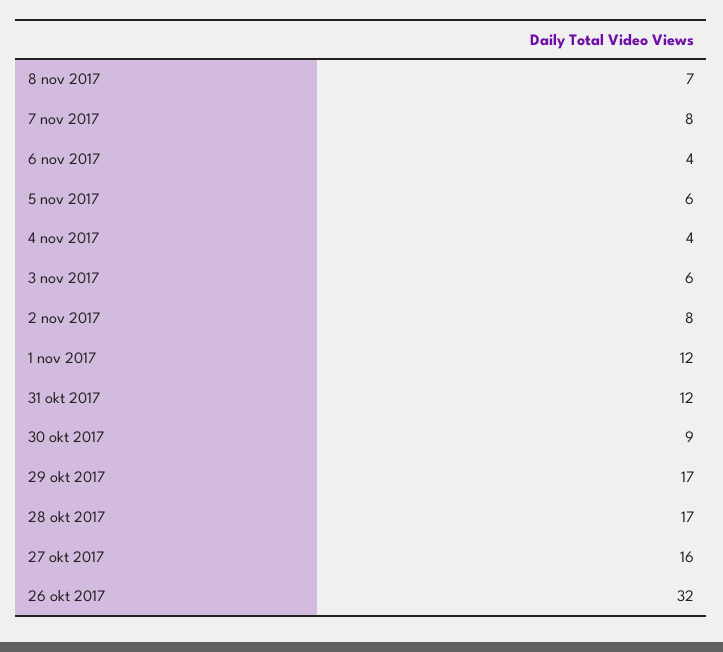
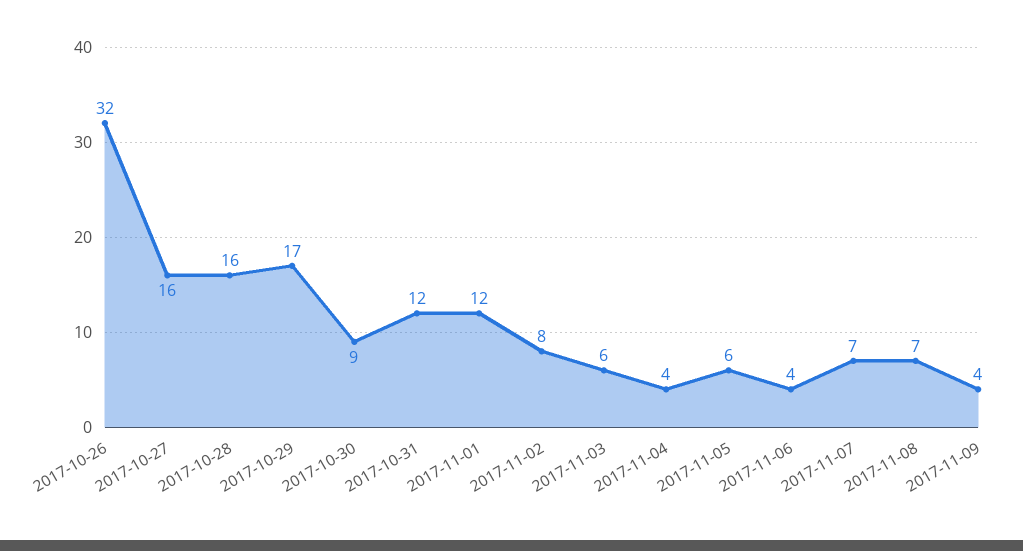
7 nov 2017: 8 -> 7
28 okt 2017: 17 -> 16
2017-11-09: none -> 4

